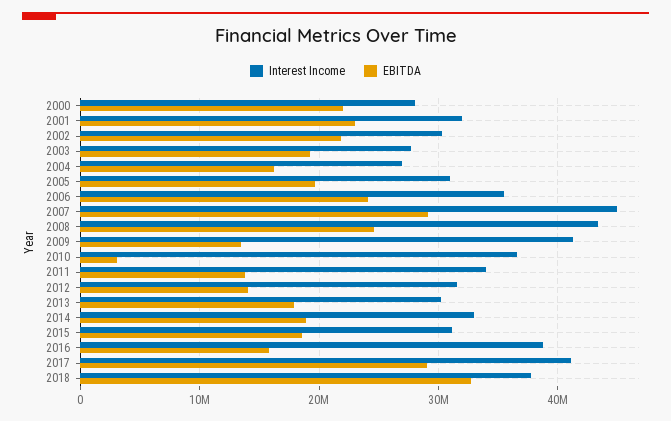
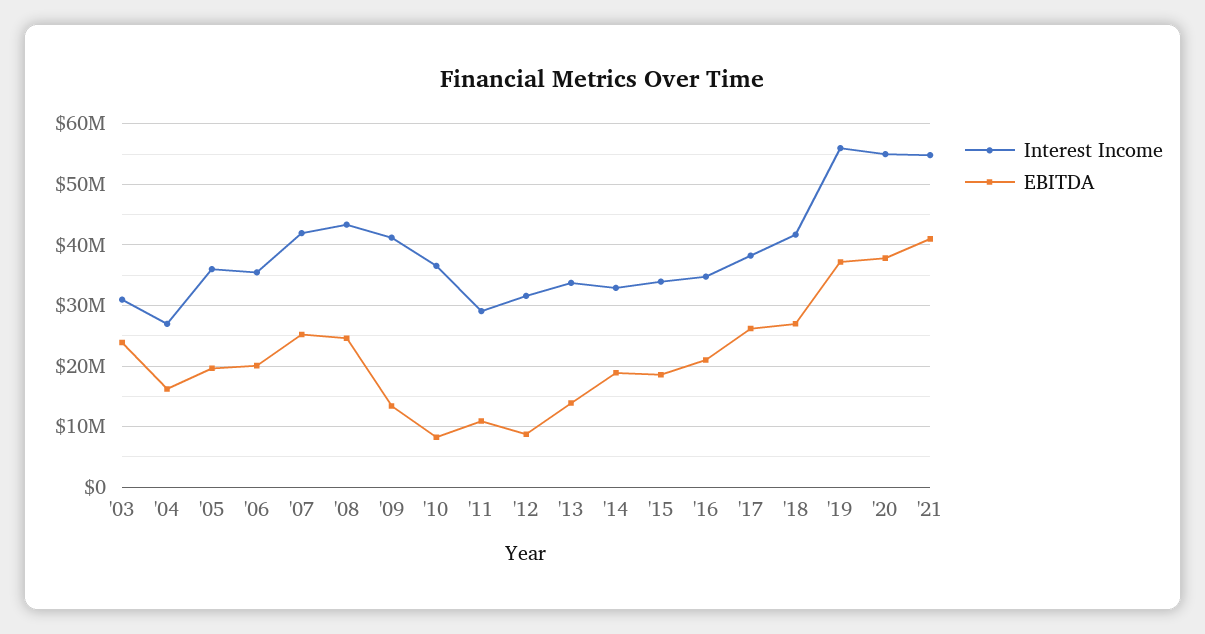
Interest Income, 2000: 28000000 -> none
EBITDA, 2000: 22000000 -> none
Interest Income, 2001: 32000000 -> none
EBITDA, 2001: 23000000 -> none
Interest Income, 2002: 30000000 -> none
EBITDA, 2002: 22000000 -> none
Interest Income, 2003: 28000000 -> 31000000
EBITDA, 2003: 19000000 -> 24000000
Interest Income, 2005: 31000000 -> 36000000
EBITDA, 2006: 24000000 -> 20000000
Interest Income, 2007: 45000000 -> 42000000
EBITDA, 2007: 29000000 -> 25000000
EBITDA, 2010: 3000000 -> 8000000
Interest Income, 2011: 34000000 -> 29000000
EBITDA, 2011: 14000000 -> 11000000
EBITDA, 2012: 14000000 -> 9000000
Interest Income, 2013: 30000000 -> 34000000
EBITDA, 2013: 18000000 -> 14000000
Interest Income, 2015: 31000000 -> 34000000
Interest Income, 2016: 39000000 -> 35000000
EBITDA, 2016: 16000000 -> 21000000
Interest Income, 2017: 41000000 -> 38000000
EBITDA, 2017: 29000000 -> 26000000
Interest Income, 2018: 38000000 -> 42000000
EBITDA, 2018: 33000000 -> 27000000
Interest Income, '19: none -> 56000000
EBITDA, '19: none -> 37000000
Interest Income, '20: none -> 55000000
EBITDA, '20: none -> 38000000
Interest Income, '21: none -> 55000000
EBITDA, '21: none -> 41000000

